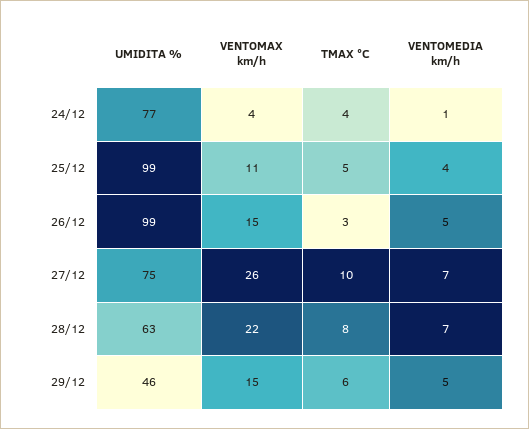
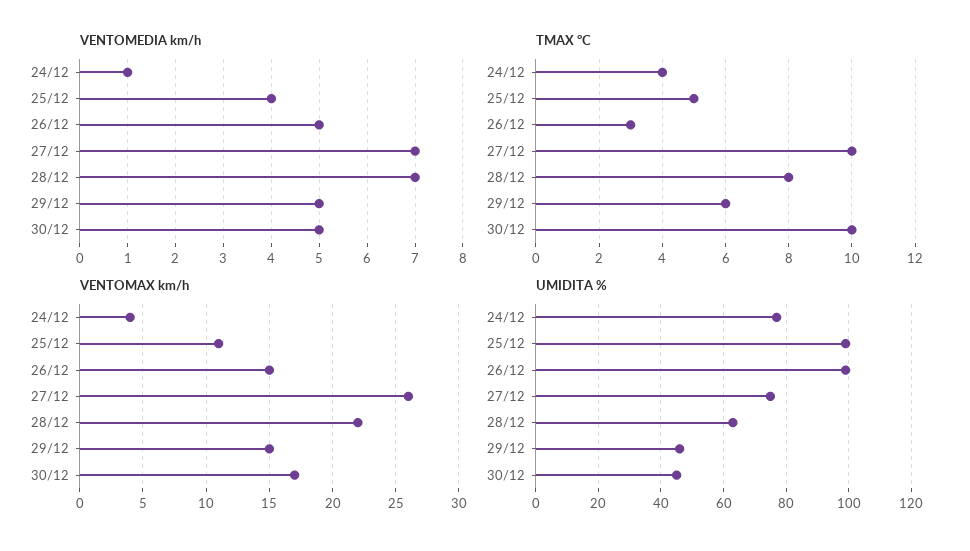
VENTOMEDIA km/h, 30/12: none -> 5
TMAX °C, 30/12: none -> 10
VENTOMAX km/h, 30/12: none -> 17
UMIDITA %, 30/12: none -> 45

